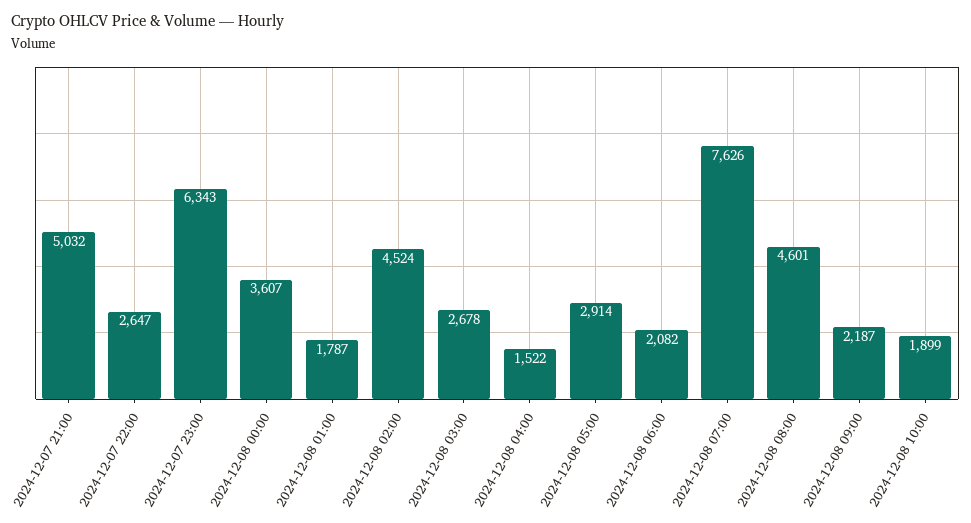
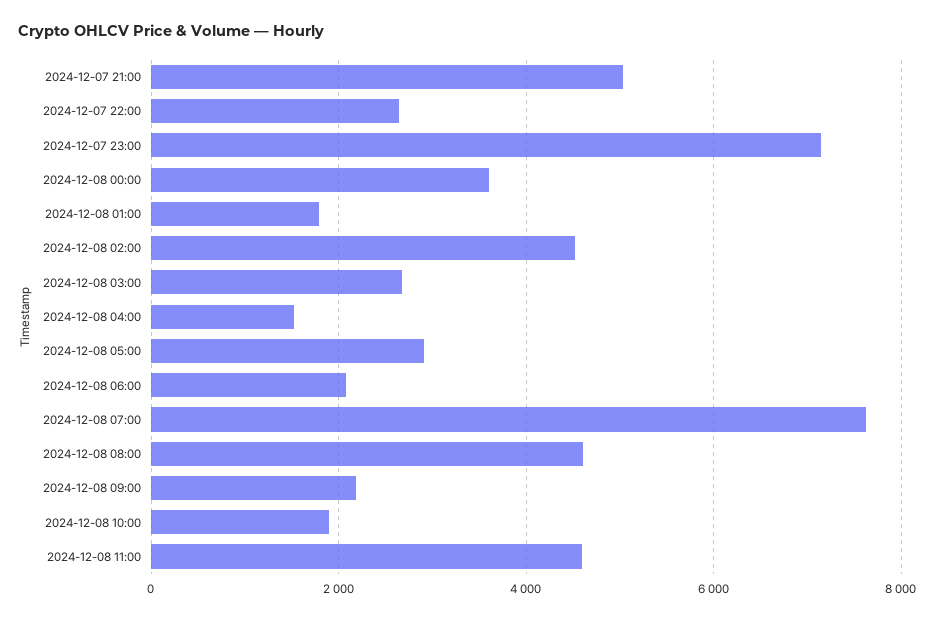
2024-12-07 23:00: 6343 -> 7200
2024-12-08 11:00: none -> 4600

